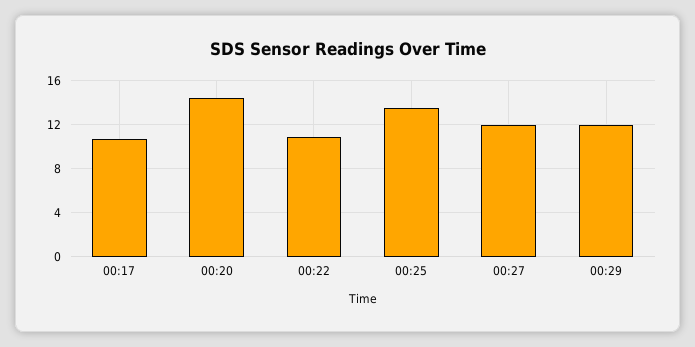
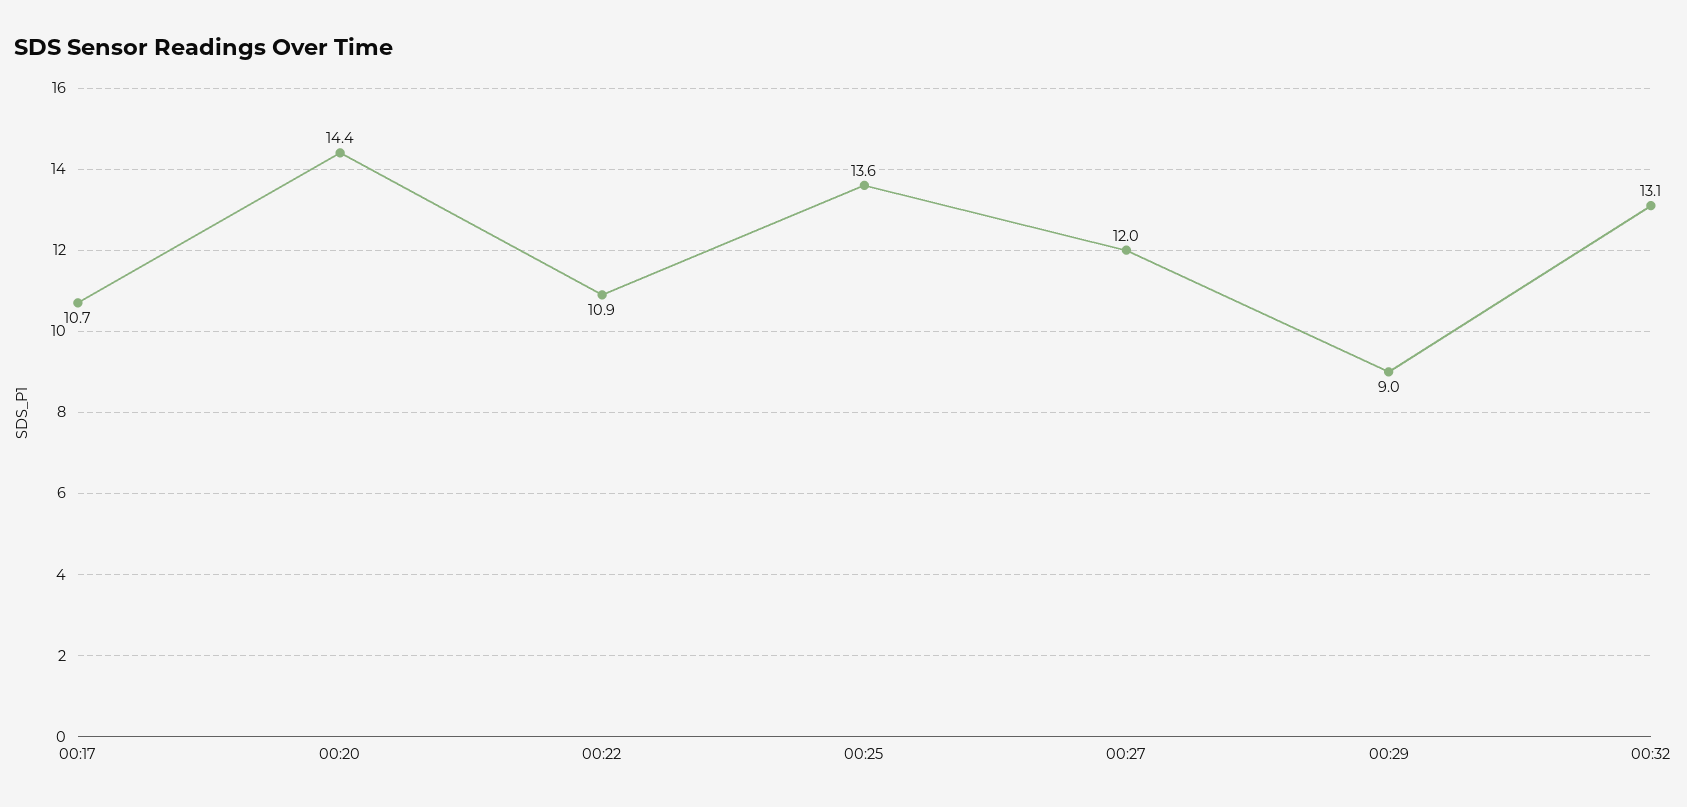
00:29: 12 -> 9
00:32: none -> 13.1

